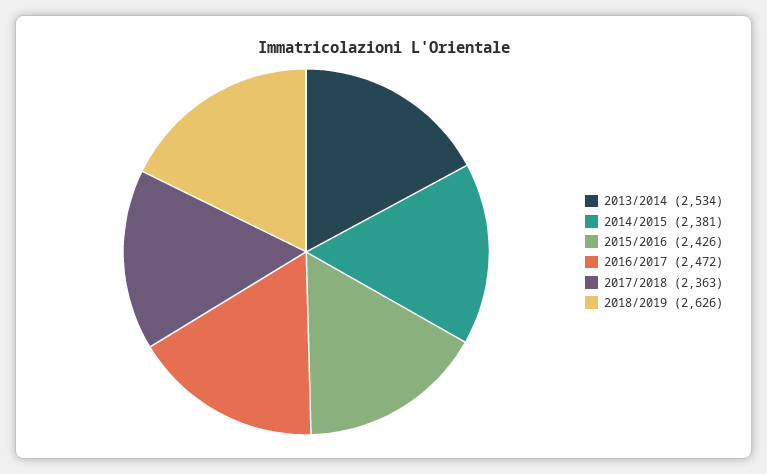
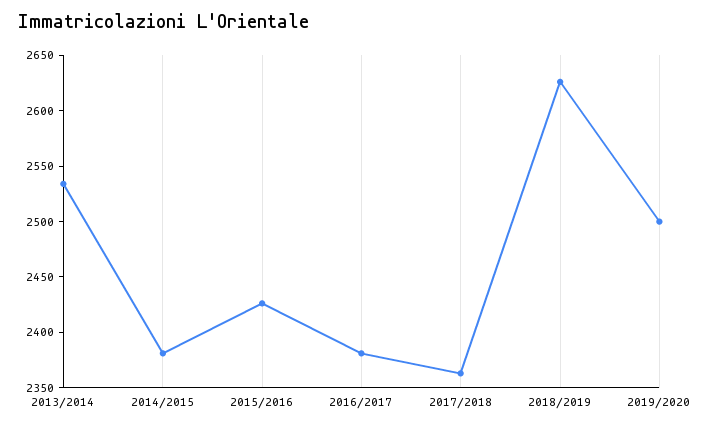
2016/2017: 2472 -> 2380
2019/2020: none -> 2500

